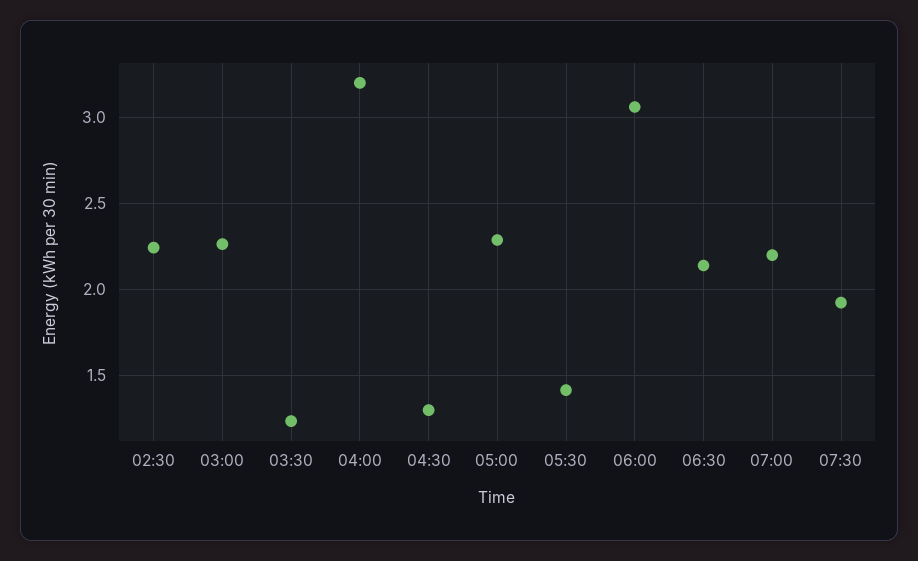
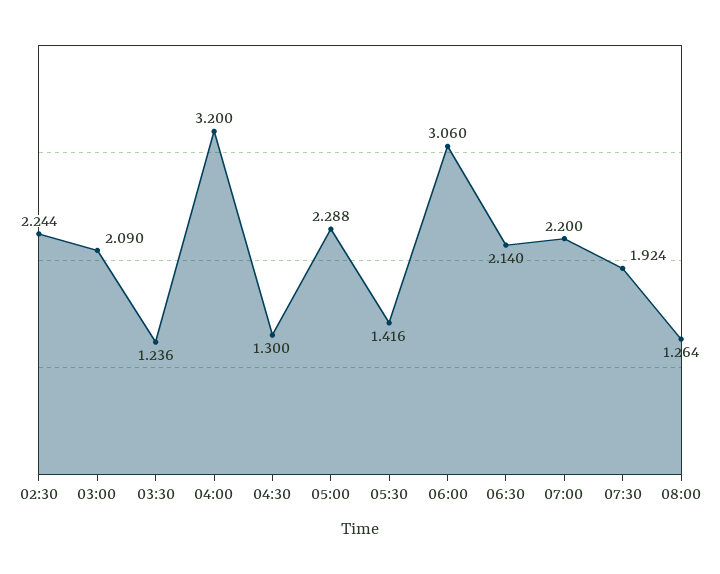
03:00: 2.25 -> 2.09
08:00: none -> 1.264

